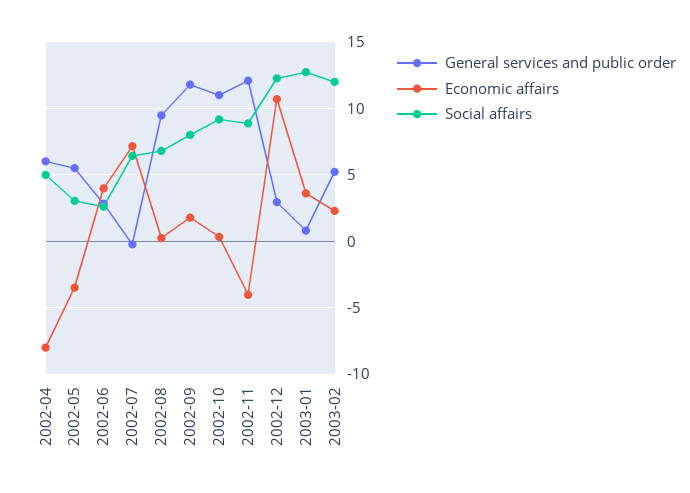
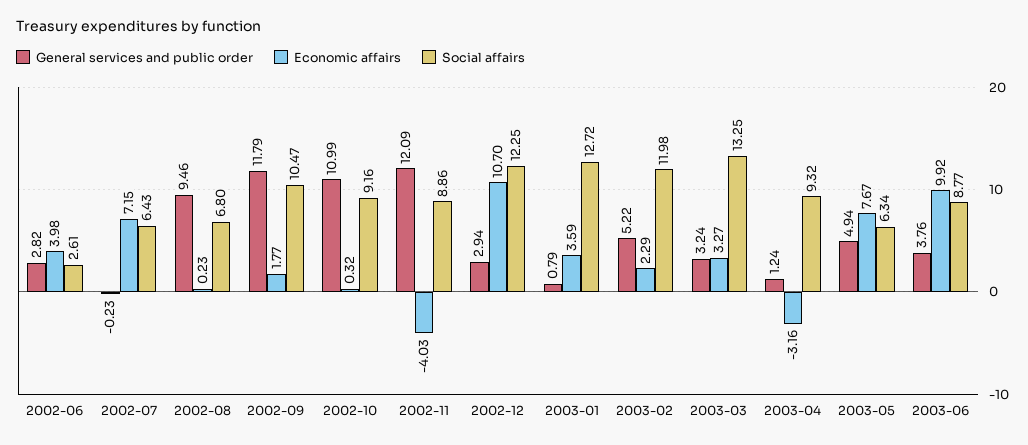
General services and public order, 2002-04: 6 -> none
Economic affairs, 2002-04: -8 -> none
Social affairs, 2002-04: 5 -> none
General services and public order, 2002-05: 5.5 -> none
Economic affairs, 2002-05: -3.5 -> none
Social affairs, 2002-05: 3 -> none
Social affairs, 2002-09: 8 -> 10.47
General services and public order, 2003-03: none -> 3.24
Economic affairs, 2003-03: none -> 3.27
Social affairs, 2003-03: none -> 13.25
General services and public order, 2003-04: none -> 1.24
Economic affairs, 2003-04: none -> -3.16
Social affairs, 2003-04: none -> 9.32
General services and public order, 2003-05: none -> 4.94
Economic affairs, 2003-05: none -> 7.67
Social affairs, 2003-05: none -> 6.34
General services and public order, 2003-06: none -> 3.76
Economic affairs, 2003-06: none -> 9.92
Social affairs, 2003-06: none -> 8.77

